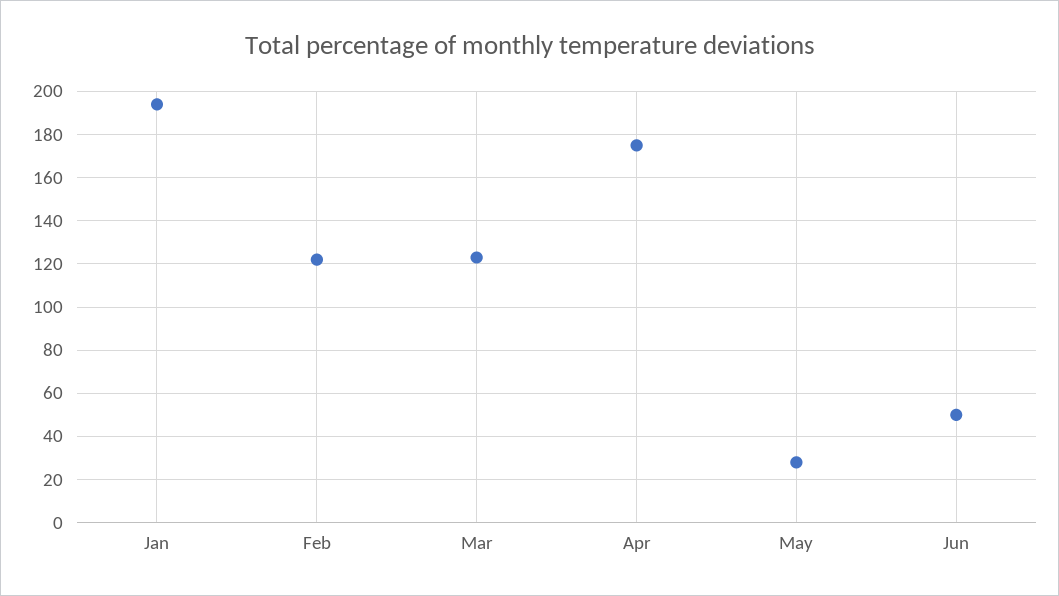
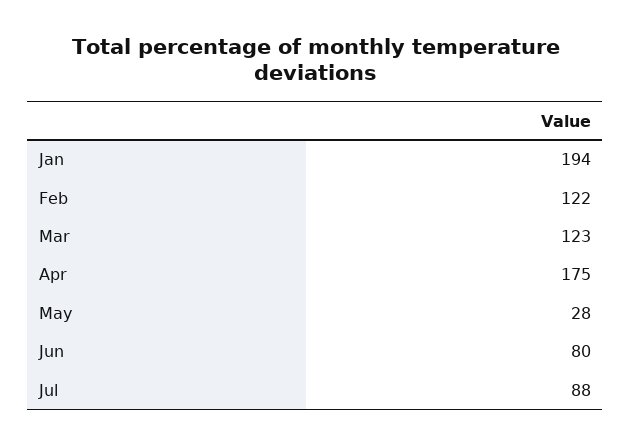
Jun: 50 -> 80
Jul: none -> 88

